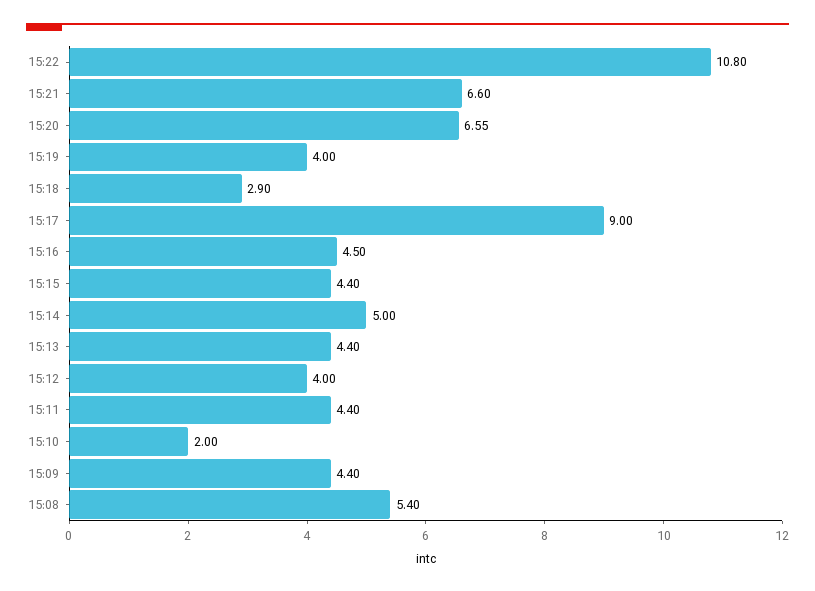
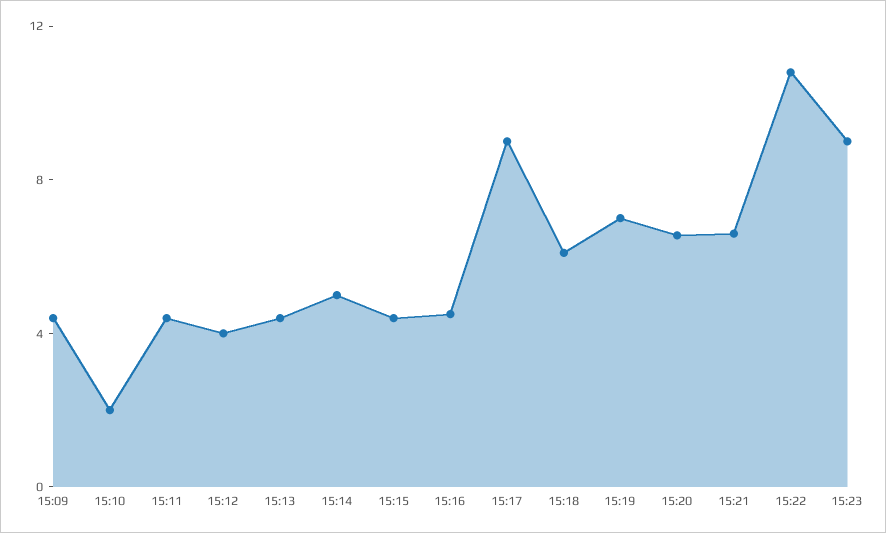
15:19: 4 -> 7
15:18: 2.9 -> 6
15:08: 5.4 -> none
15:23: none -> 9

